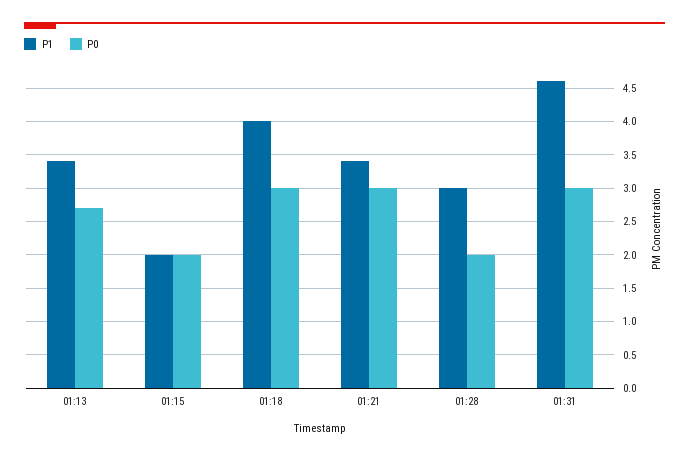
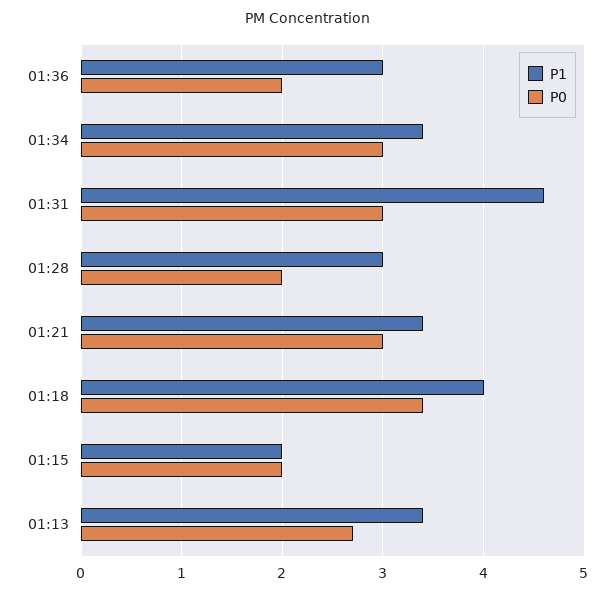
P0, 01:18: 3 -> 3.4
P1, 01:36: none -> 3
P0, 01:36: none -> 2
P1, 01:34: none -> 3.4
P0, 01:34: none -> 3

